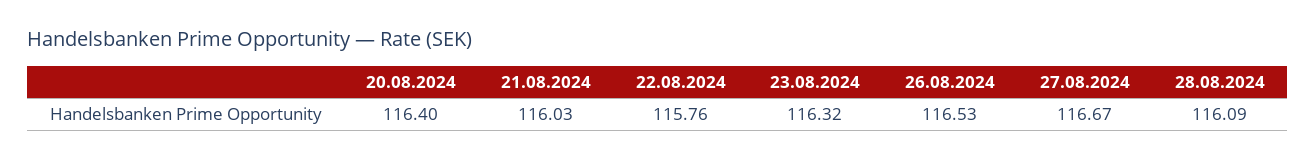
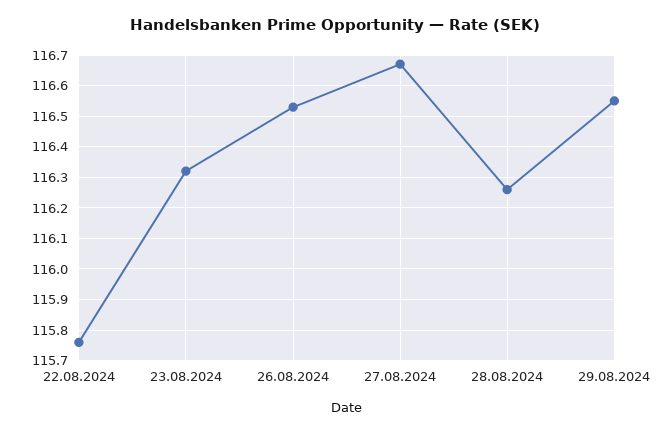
20.08.2024: 116.4 -> none
21.08.2024: 116.03 -> none
28.08.2024: 116.09 -> 116.25
29.08.2024: none -> 116.55

